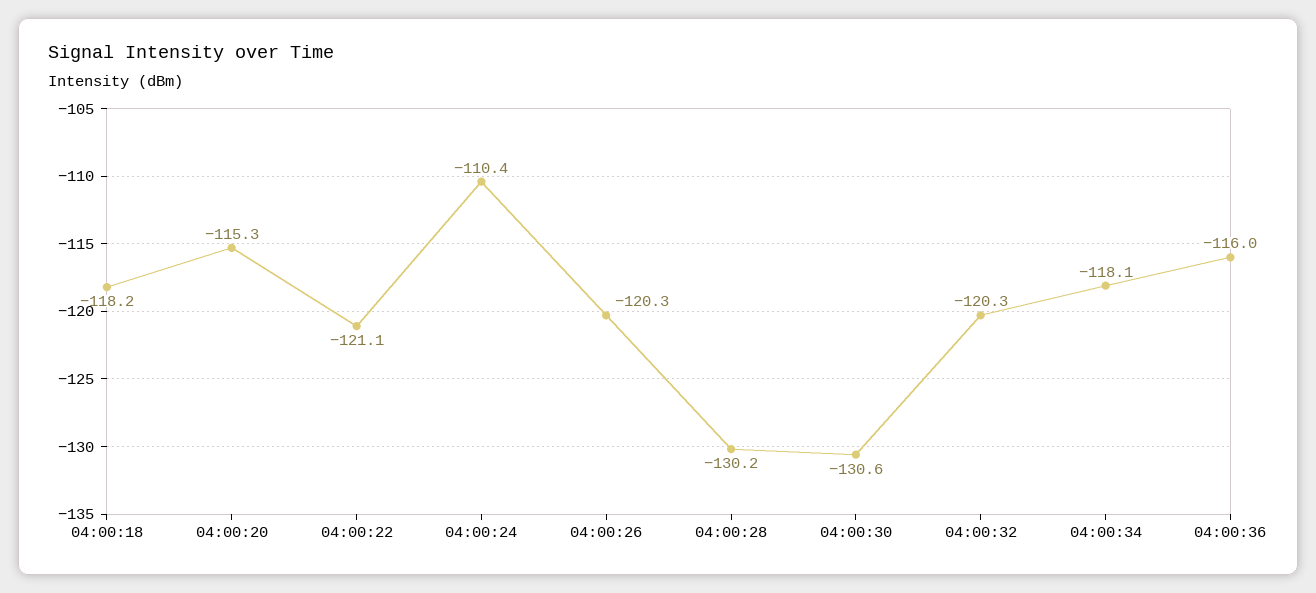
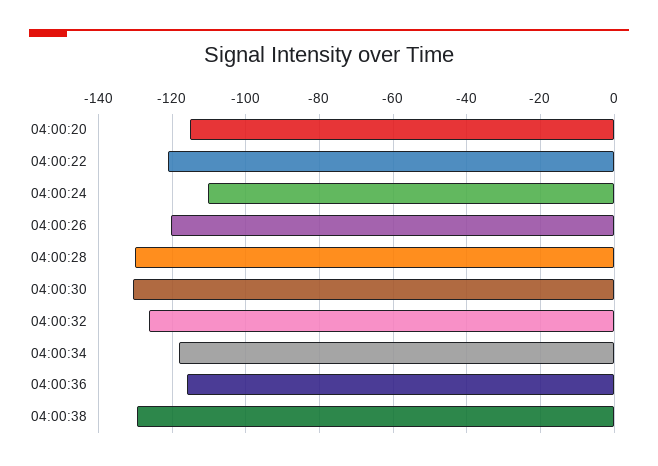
04:00:18: -118.2 -> none
04:00:32: -120.3 -> -126
04:00:38: none -> -130

